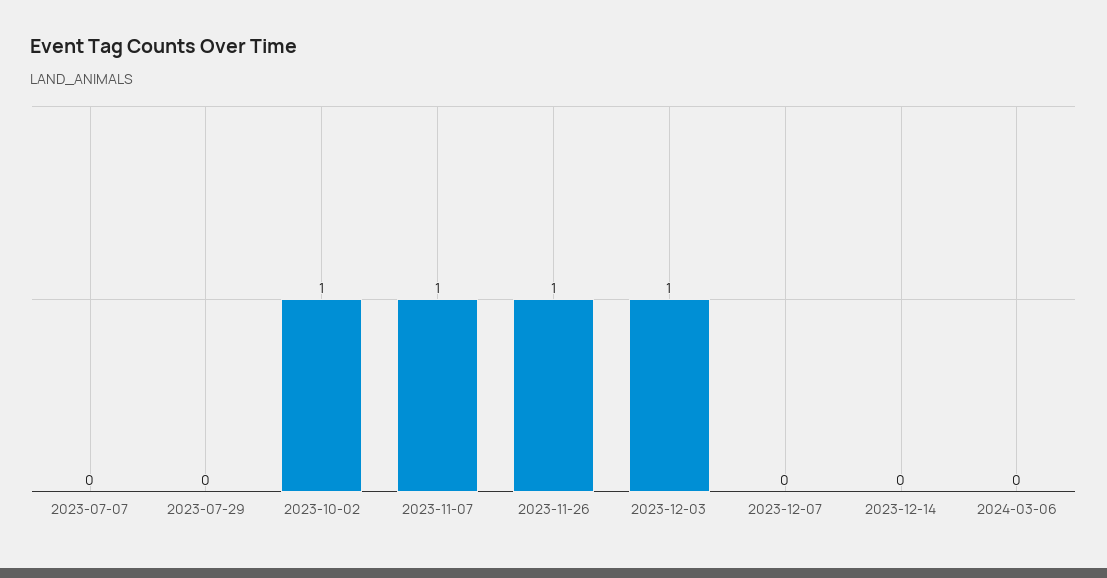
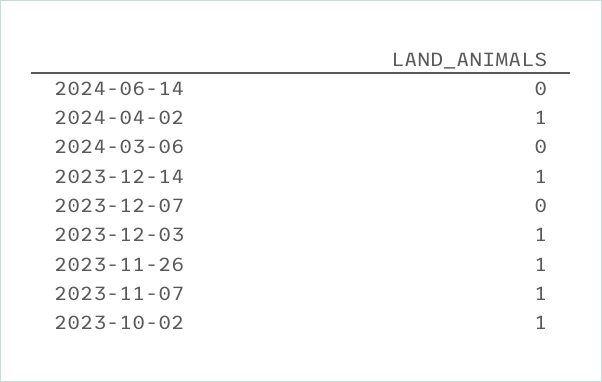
2023-07-07: 0 -> none
2023-07-29: 0 -> none
2023-12-14: 0 -> 1
2024-06-14: none -> 0
2024-04-02: none -> 1

